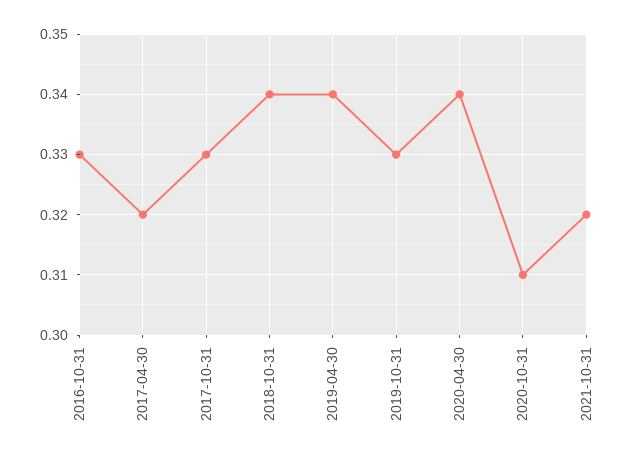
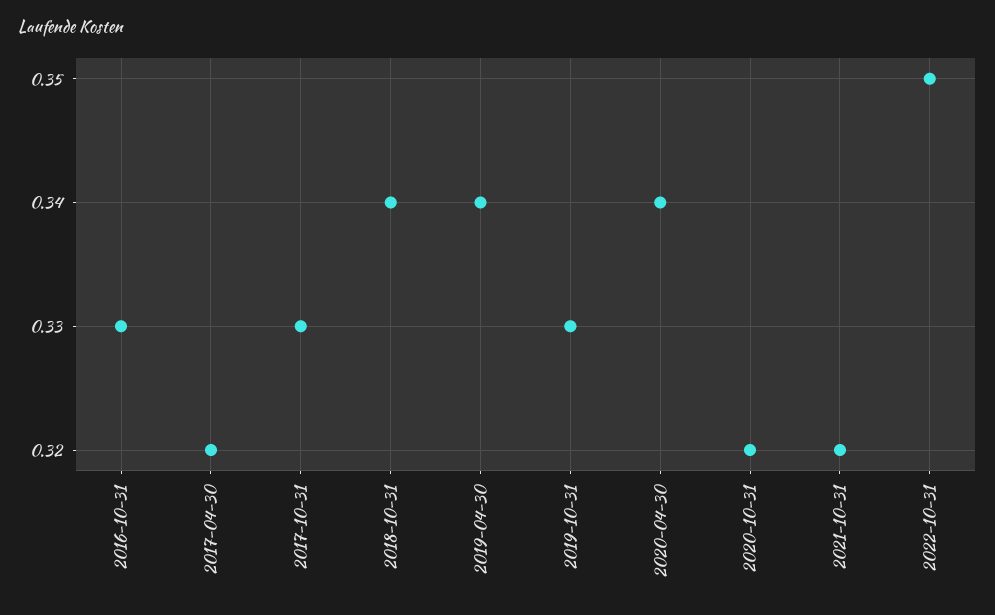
2020-10-31: 0.31 -> 0.32
2022-10-31: none -> 0.35

